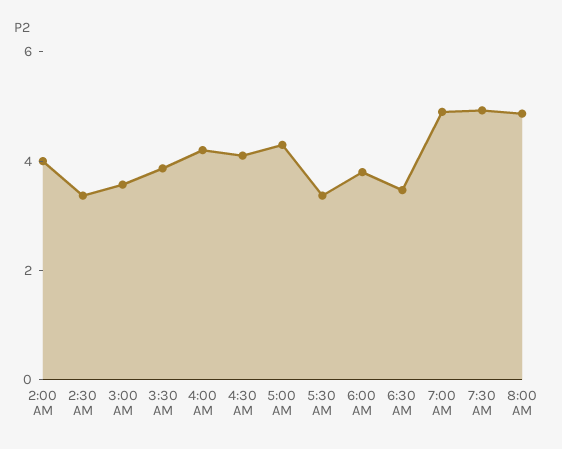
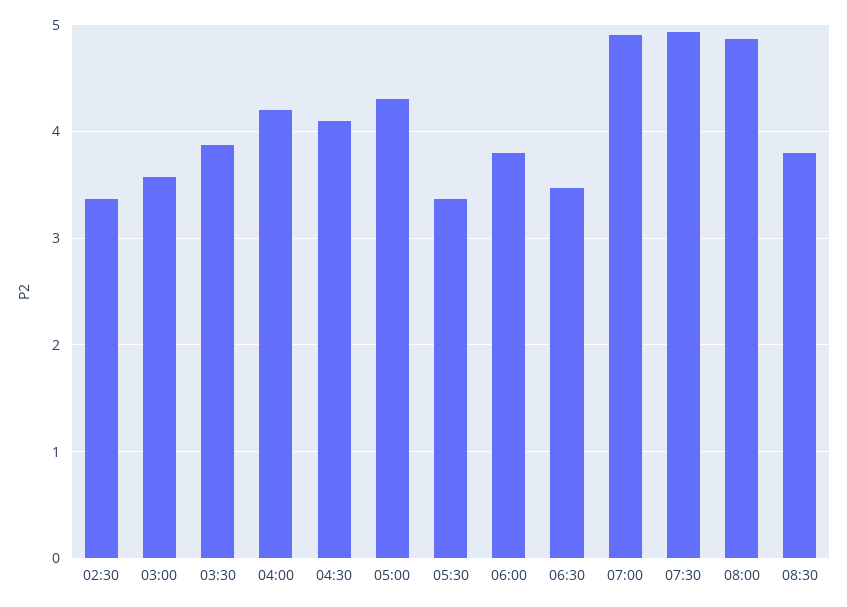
2:00 AM: 4 -> none
08:30: none -> 3.8

